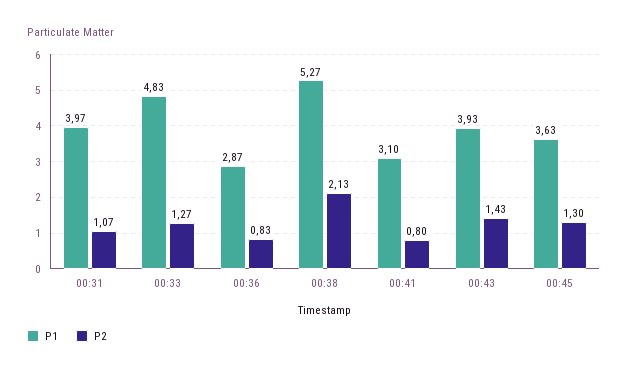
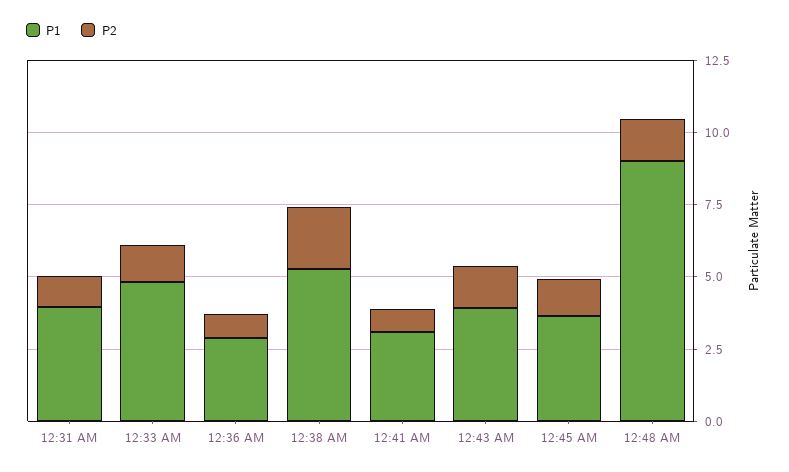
P1, 12:48 AM: none -> 9
P2, 12:48 AM: none -> 1.5

